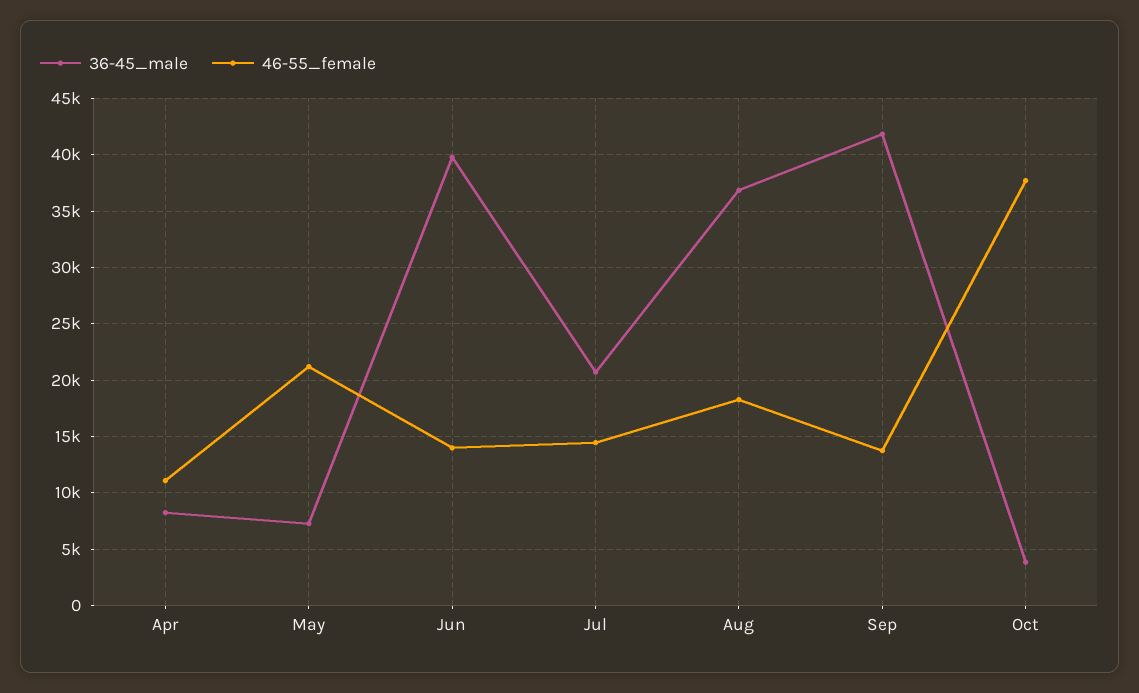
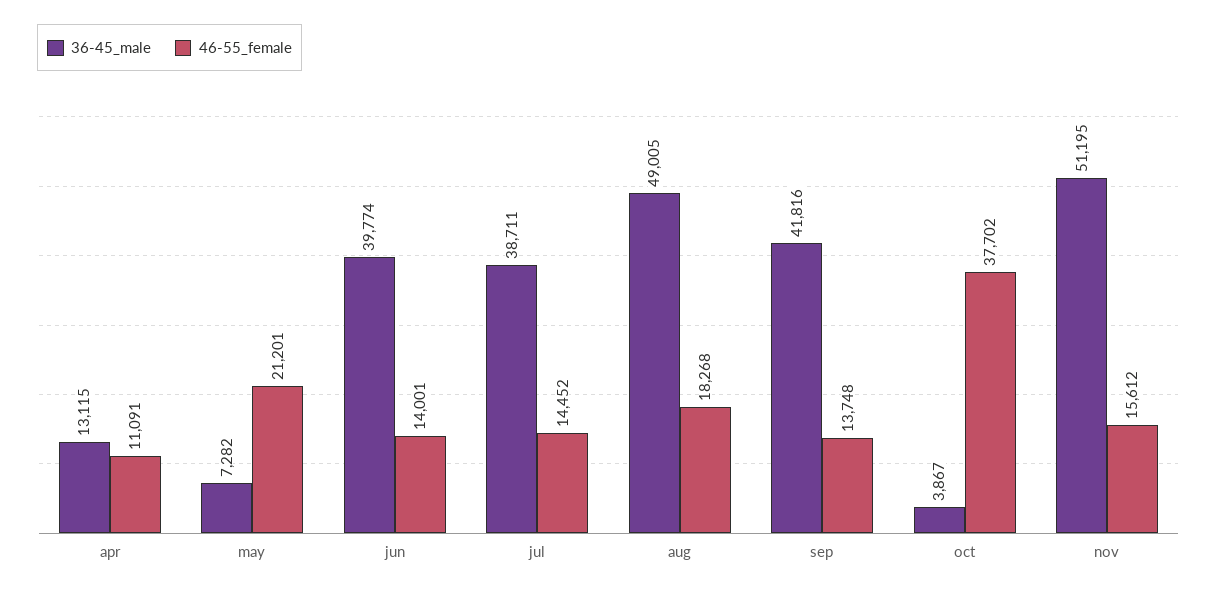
36-45_male, Apr: 8000 -> 13115
36-45_male, Jul: 21000 -> 38711
36-45_male, Aug: 37000 -> 49005
36-45_male, nov: none -> 51195
46-55_female, nov: none -> 15612

